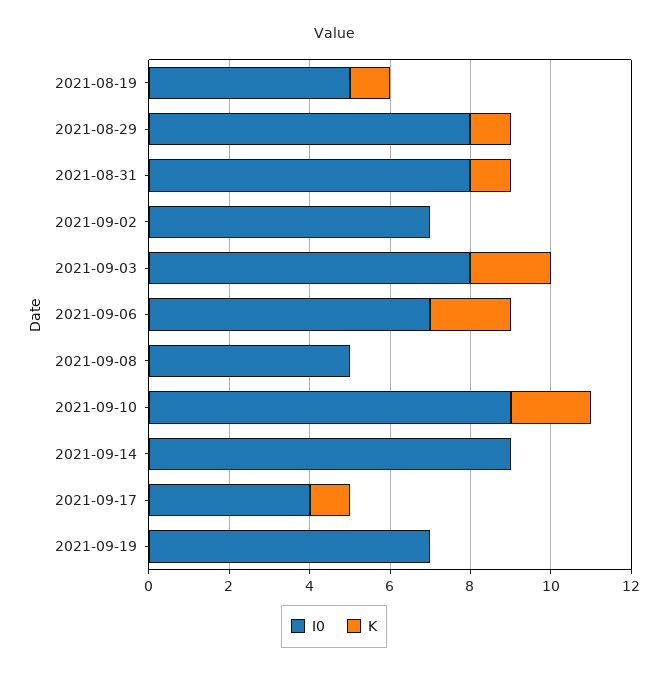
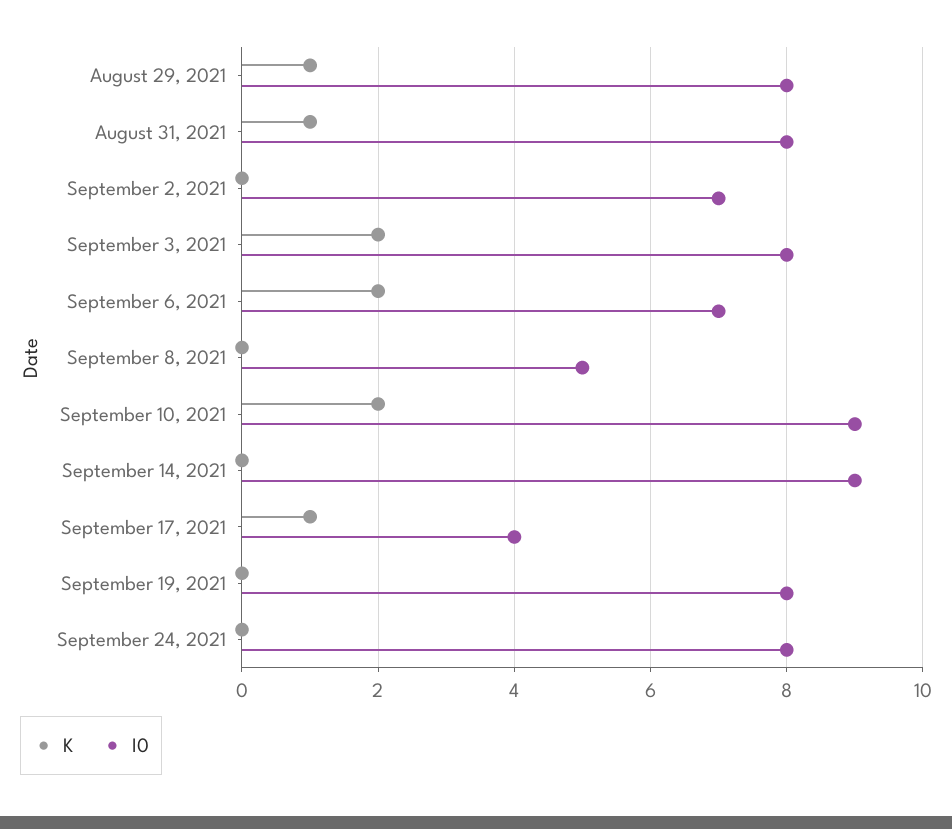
I0, 2021-08-19: 5 -> none
K, 2021-08-19: 1 -> none
I0, 2021-09-19: 7 -> 8
K, September 24, 2021: none -> 0
I0, September 24, 2021: none -> 8

